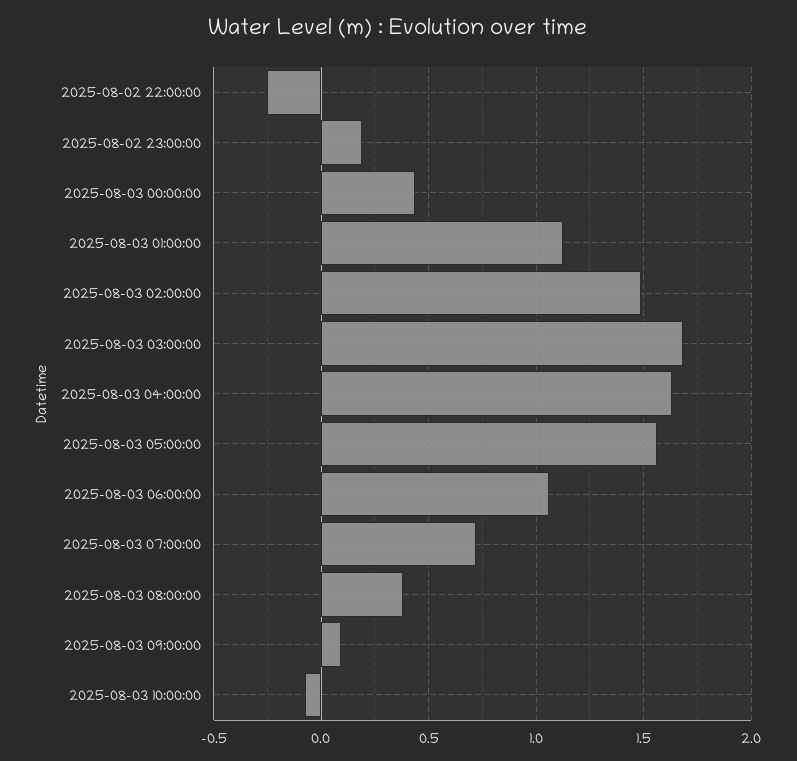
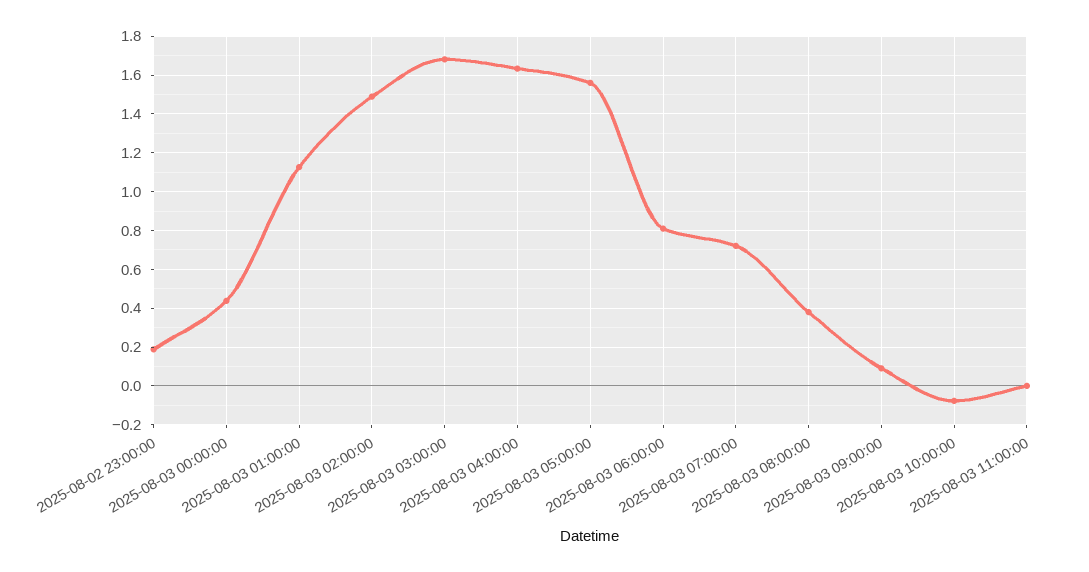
2025-08-02 22:00:00: -0.25 -> none
2025-08-03 06:00:00: 1.05 -> 0.8
2025-08-03 11:00:00: none -> 0

